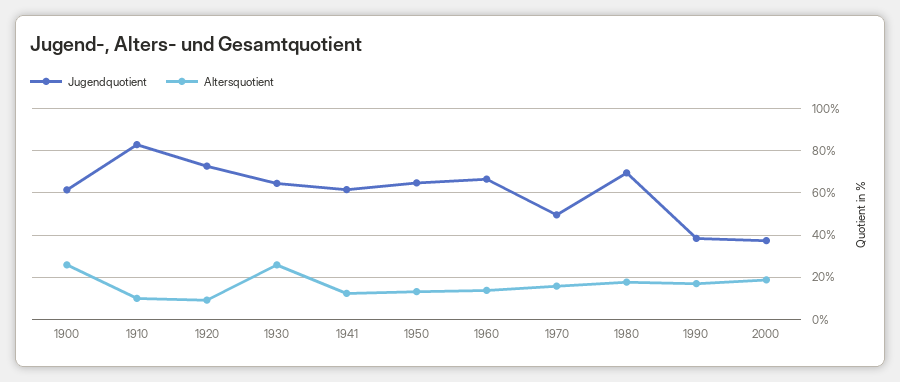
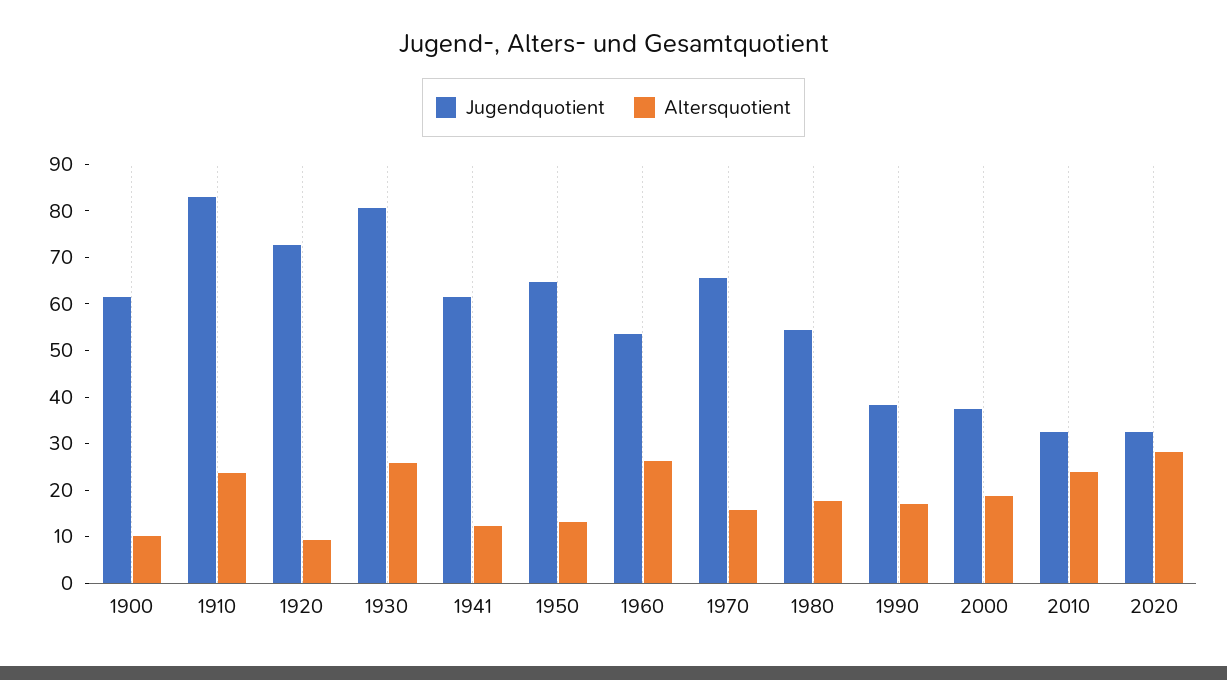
Altersquotient, 1900: 25 -> 10
Altersquotient, 1910: 10 -> 24
Jugendquotient, 1930: 65 -> 80
Jugendquotient, 1960: 65 -> 54
Altersquotient, 1960: 15 -> 26
Jugendquotient, 1970: 50 -> 66
Jugendquotient, 1980: 70 -> 54
Jugendquotient, 2010: none -> 32
Altersquotient, 2010: none -> 24
Jugendquotient, 2020: none -> 32
Altersquotient, 2020: none -> 28

